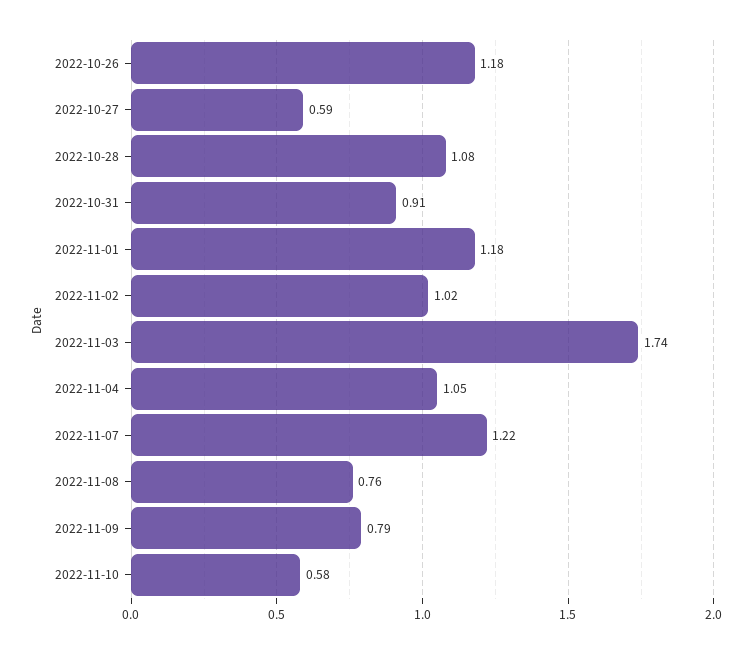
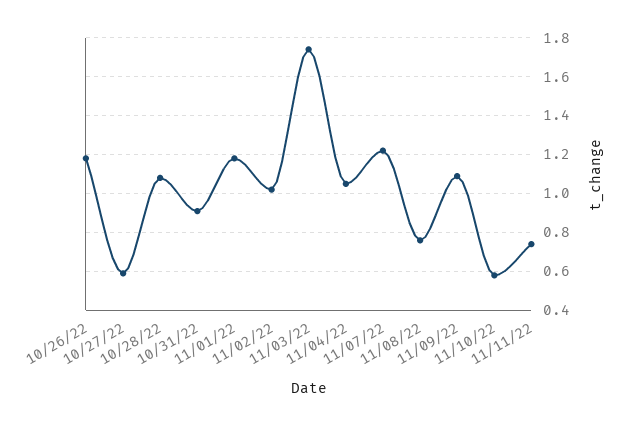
2022-11-09: 0.79 -> 1.1
11/11/22: none -> 0.75

